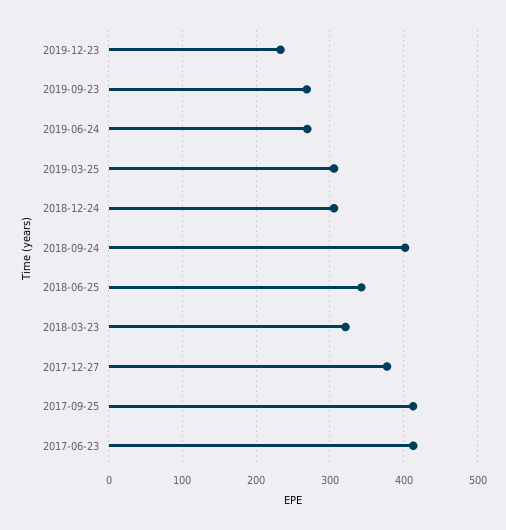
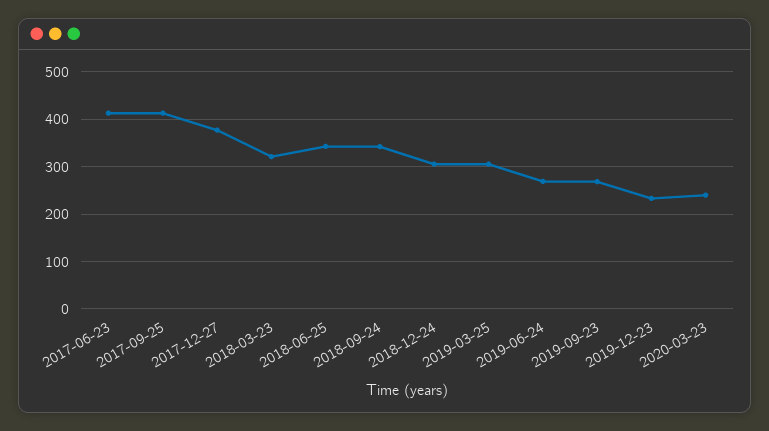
2018-09-24: 400 -> 340
2020-03-23: none -> 240

